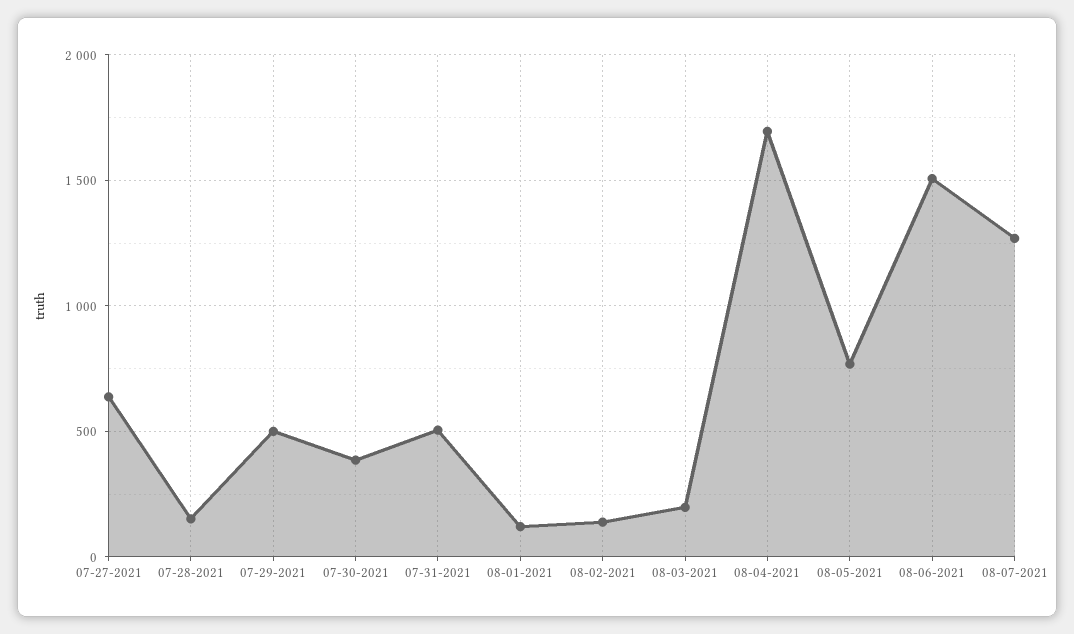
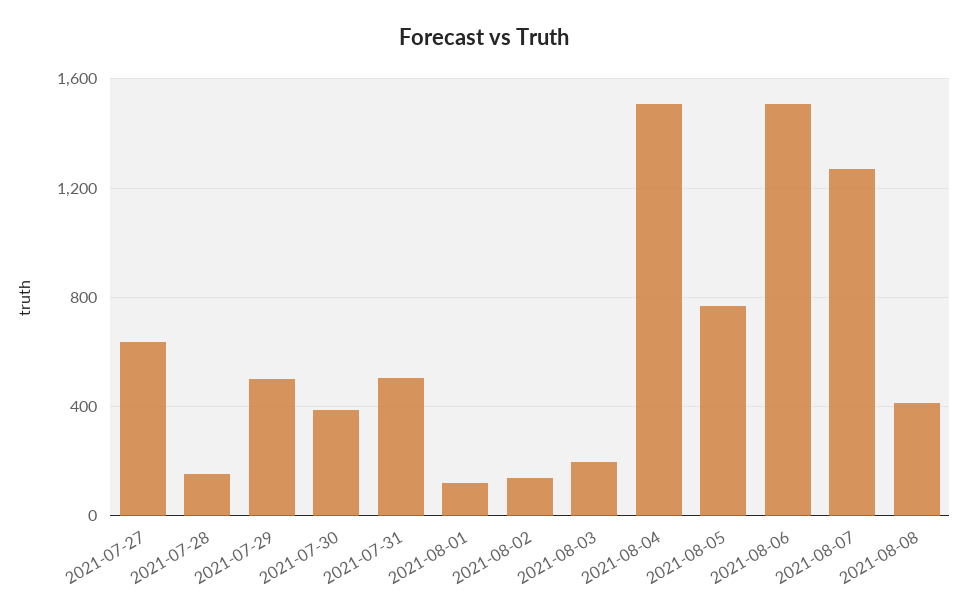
08-04-2021: 1700 -> 1500
2021-08-08: none -> 400

